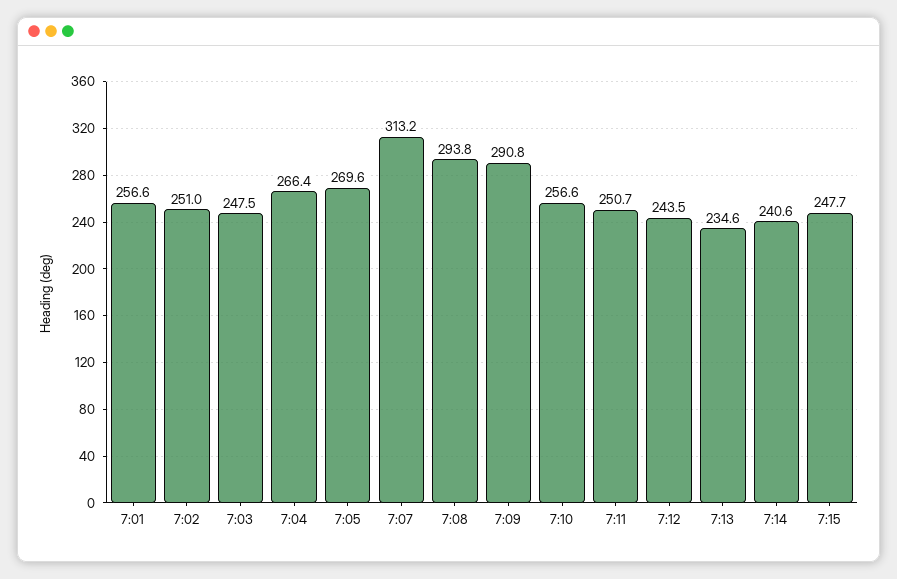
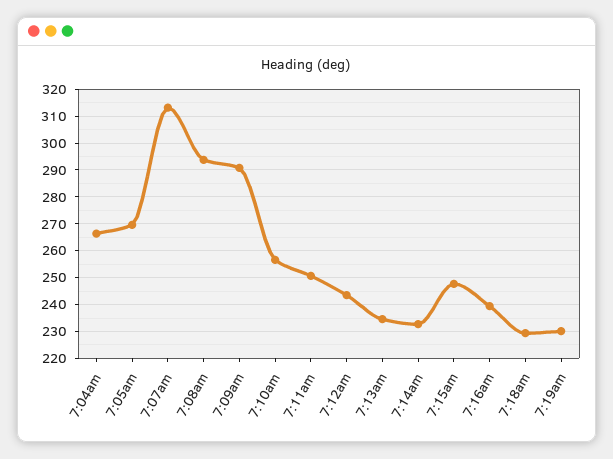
7:01: 256.6 -> none
7:02: 251 -> none
7:03: 247.5 -> none
7:14: 240.6 -> 232.5
7:16am: none -> 240
7:18am: none -> 230
7:19am: none -> 230

